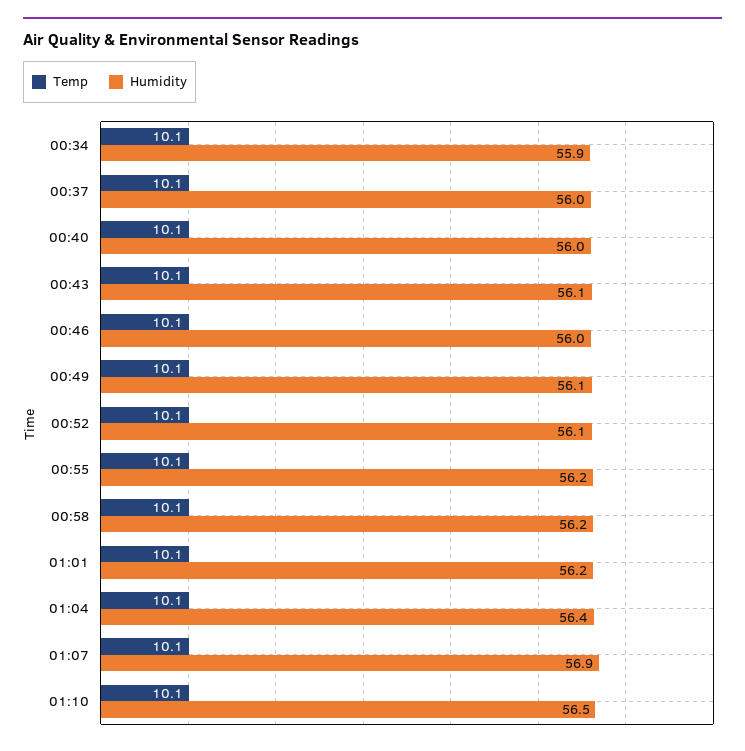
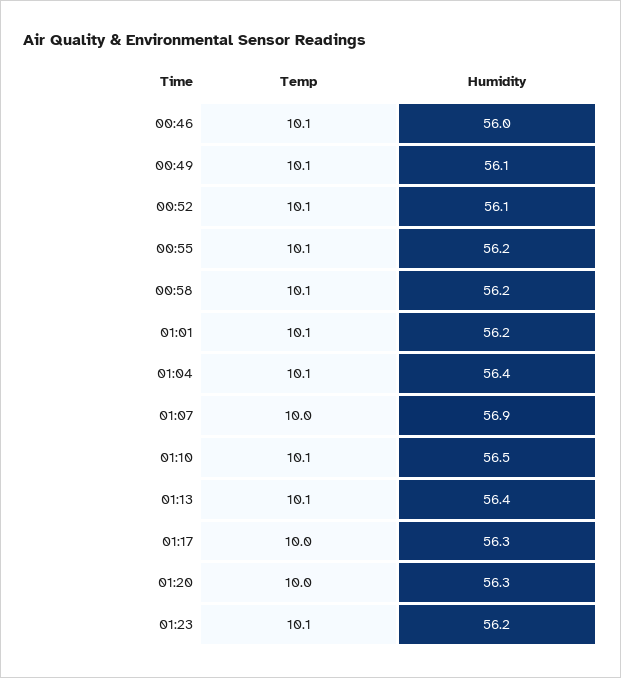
Temp, 00:34: 10.1 -> none
Humidity, 00:34: 55.9 -> none
Temp, 00:37: 10.1 -> none
Humidity, 00:37: 56 -> none
Temp, 00:40: 10.1 -> none
Humidity, 00:40: 56 -> none
Temp, 00:43: 10.1 -> none
Humidity, 00:43: 56.1 -> none
Temp, 01:07: 10.1 -> 10
Temp, 01:13: none -> 10.1
Humidity, 01:13: none -> 56.4
Temp, 01:17: none -> 10
Humidity, 01:17: none -> 56.3
Temp, 01:20: none -> 10
Humidity, 01:20: none -> 56.3
Temp, 01:23: none -> 10.1
Humidity, 01:23: none -> 56.2

